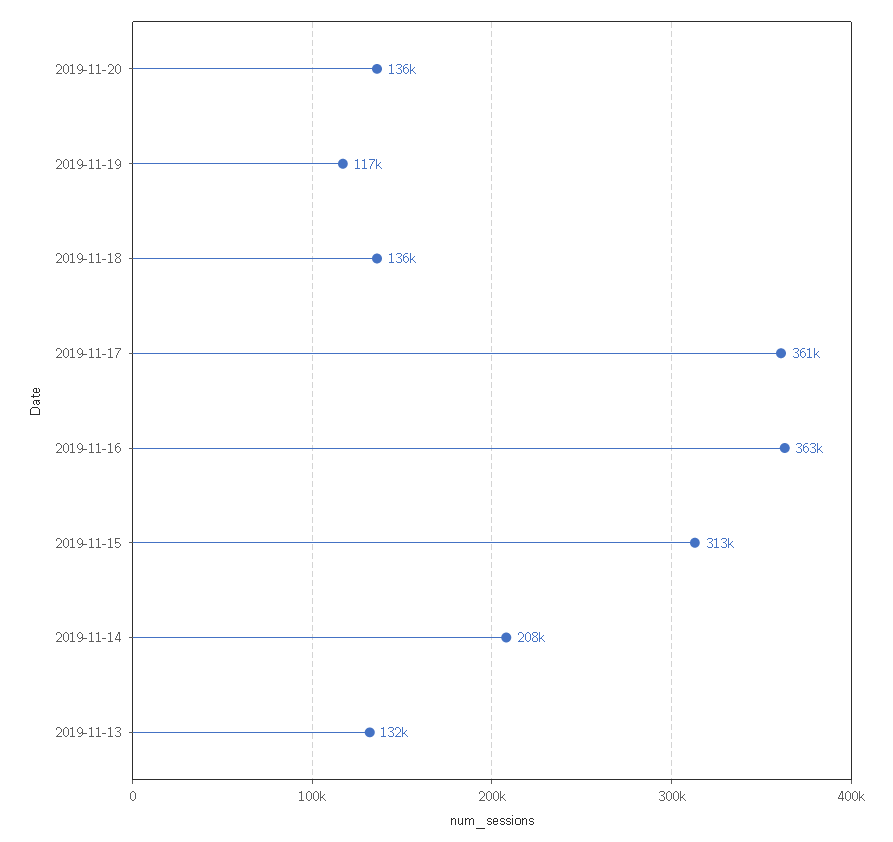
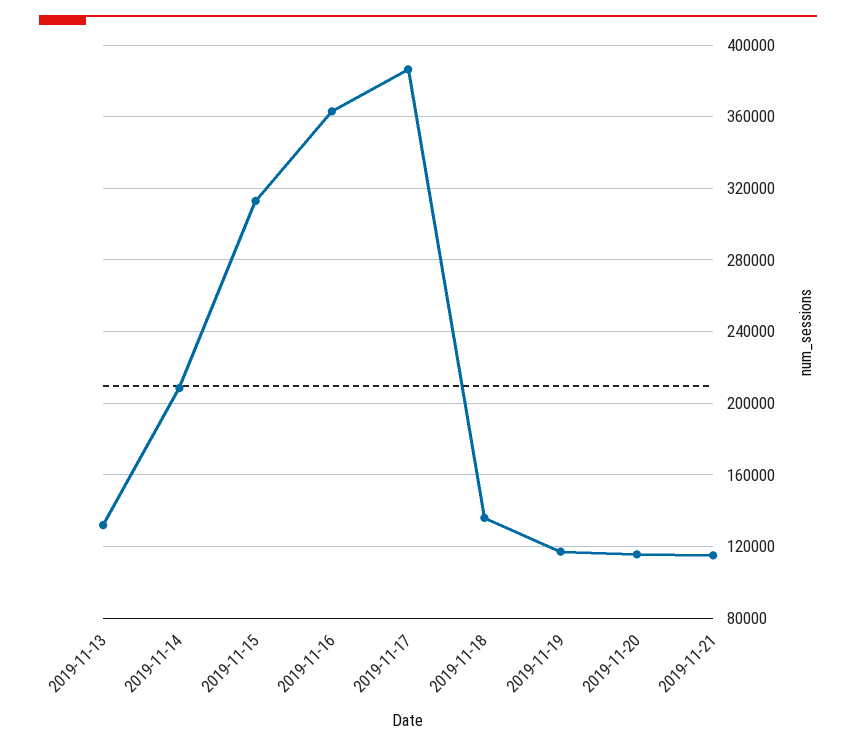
2019-11-20: 136000 -> 115000
2019-11-17: 361000 -> 385000
2019-11-21: none -> 115000

